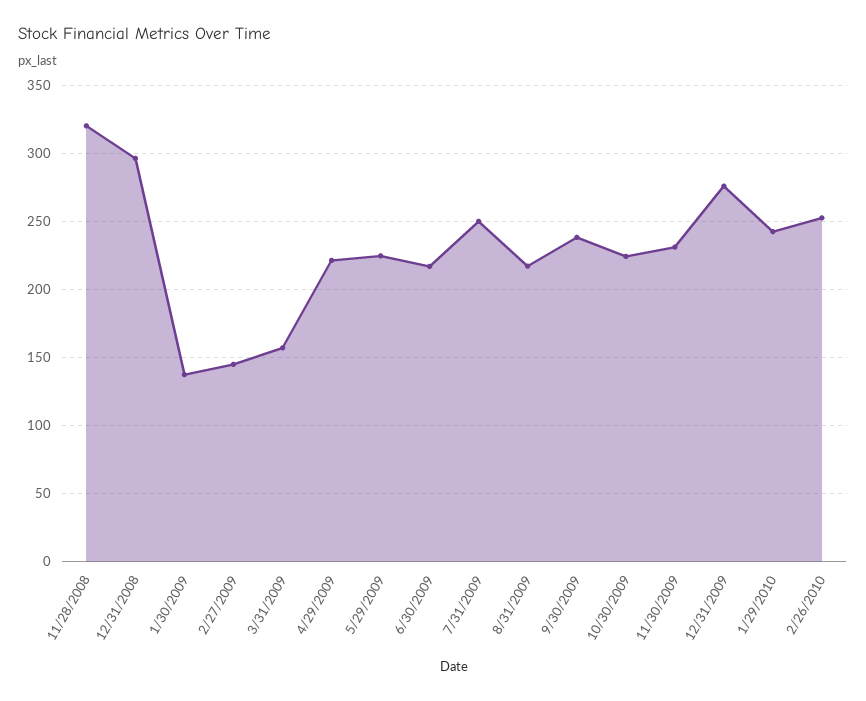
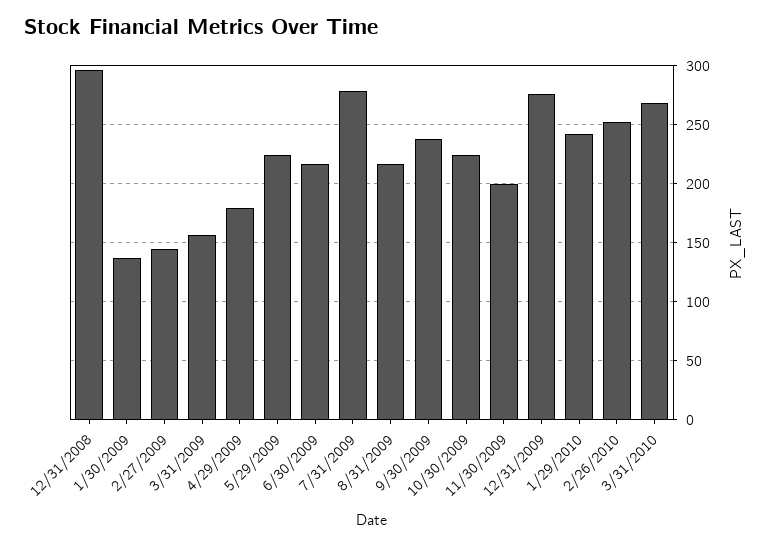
11/28/2008: 320 -> none
4/29/2009: 220 -> 180
7/31/2009: 250 -> 280
11/30/2009: 230 -> 200
3/31/2010: none -> 270

